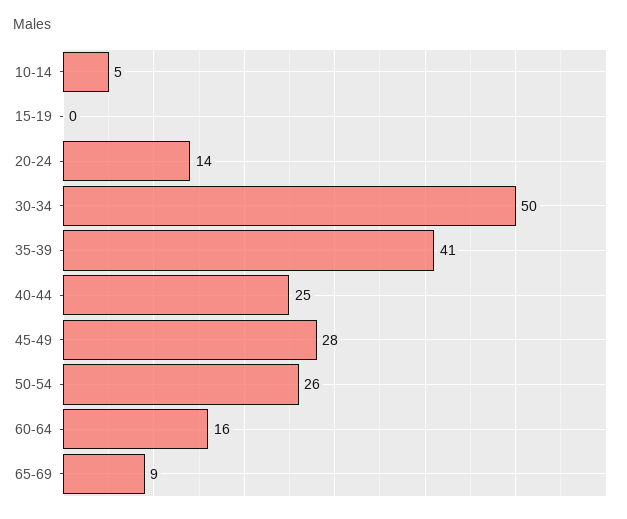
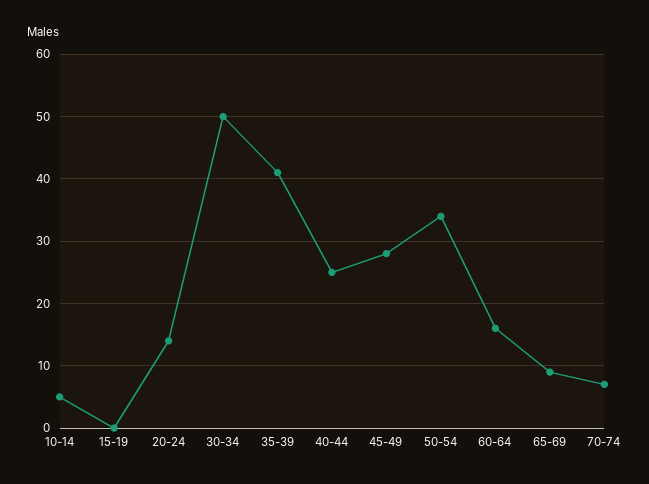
50-54: 26 -> 34
70-74: none -> 7

